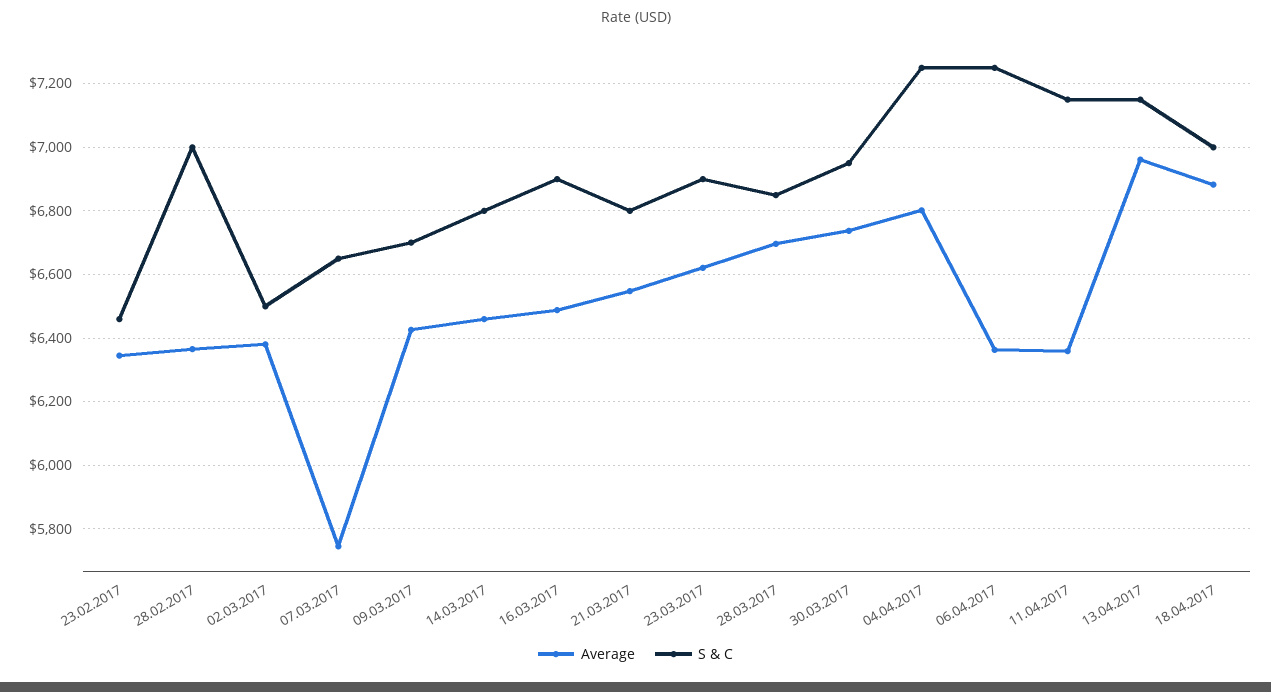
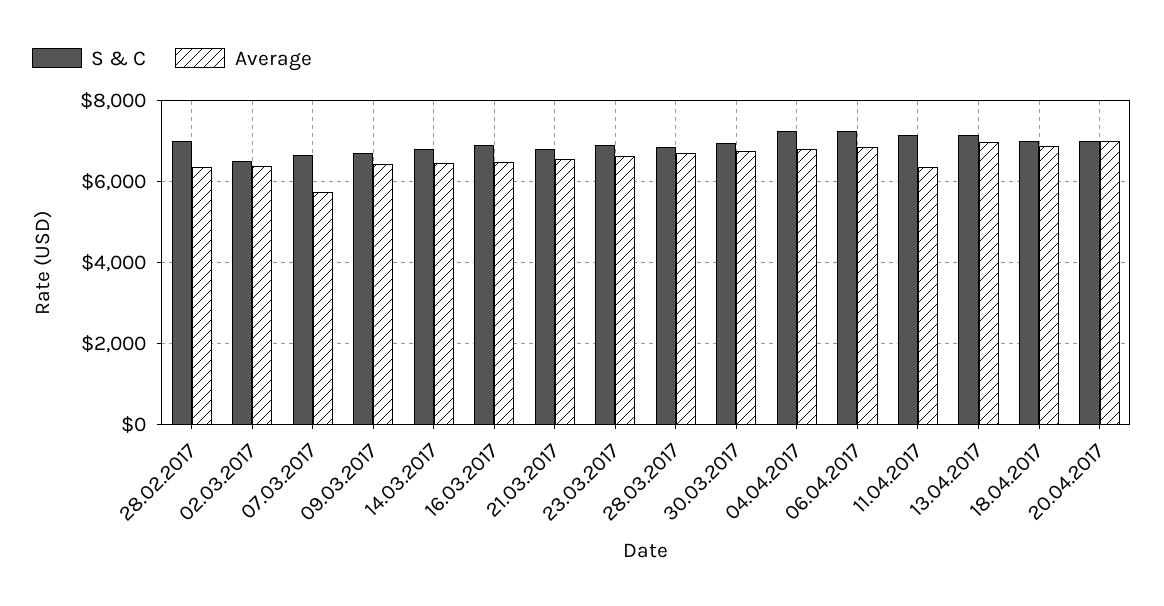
Average, 23.02.2017: 6340 -> none
S & C, 23.02.2017: 6460 -> none
Average, 06.04.2017: 6360 -> 6800
S & C, 20.04.2017: none -> 7000
Average, 20.04.2017: none -> 7000

